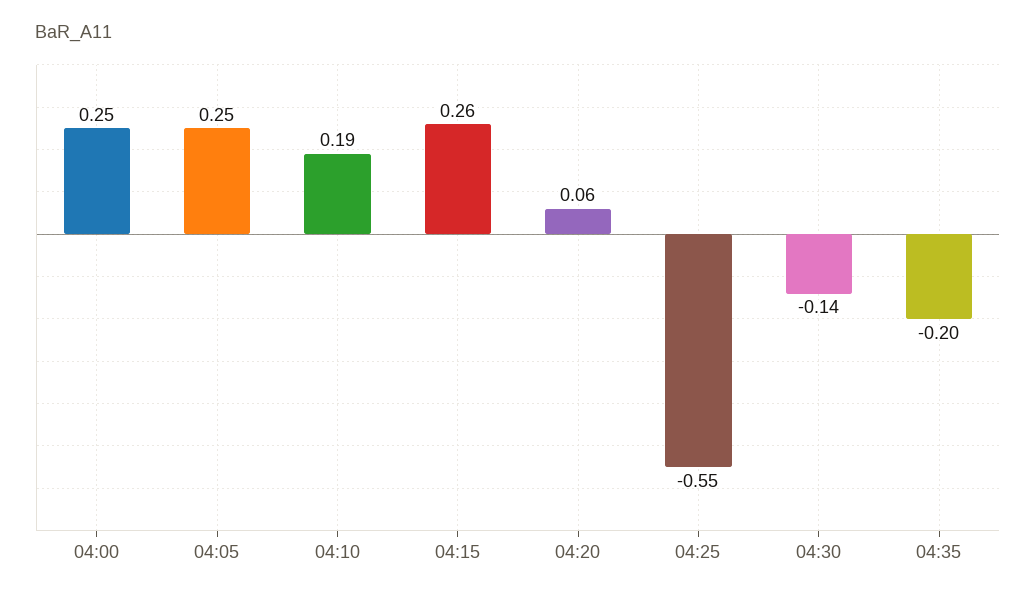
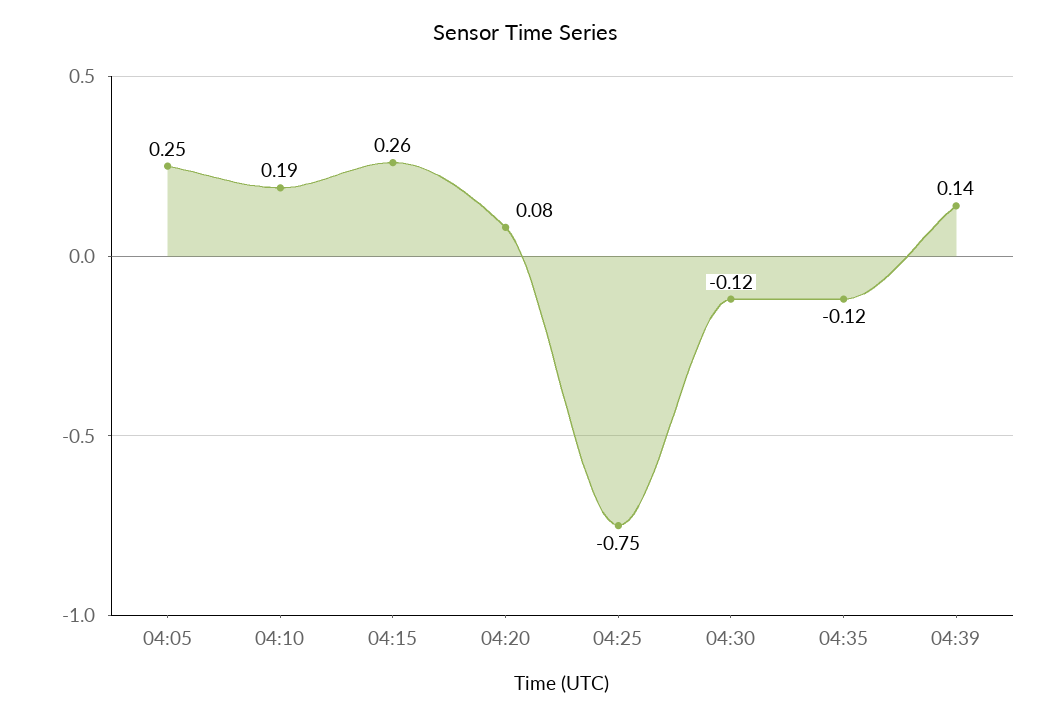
04:00: 0.25 -> none
04:20: 0.06 -> 0.08
04:25: -0.55 -> -0.75
04:30: -0.14 -> -0.12
04:35: -0.2 -> -0.12
04:39: none -> 0.14

